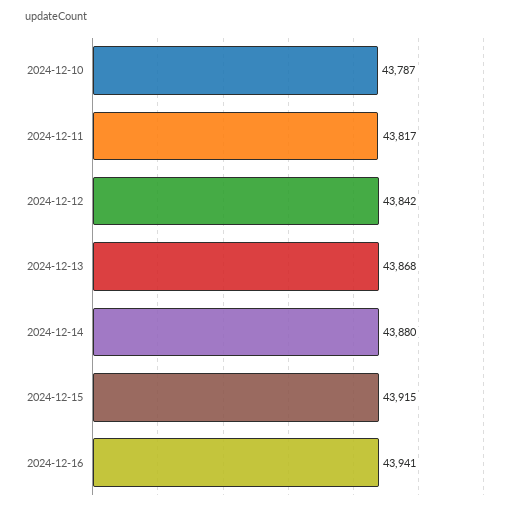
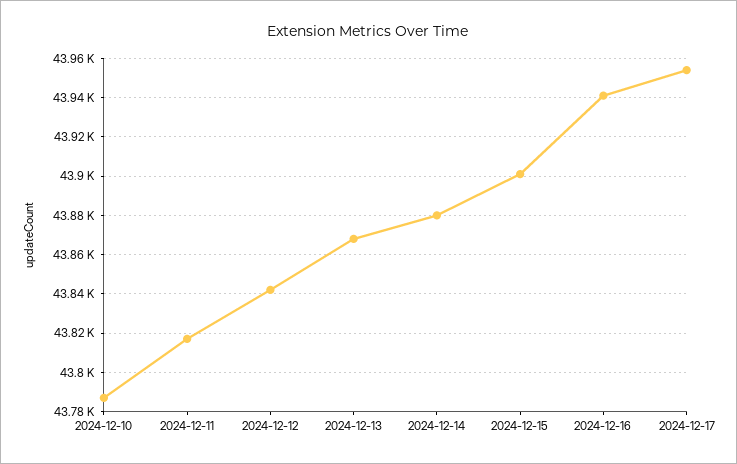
2024-12-15: 43915 -> 43900
2024-12-17: none -> 43955

